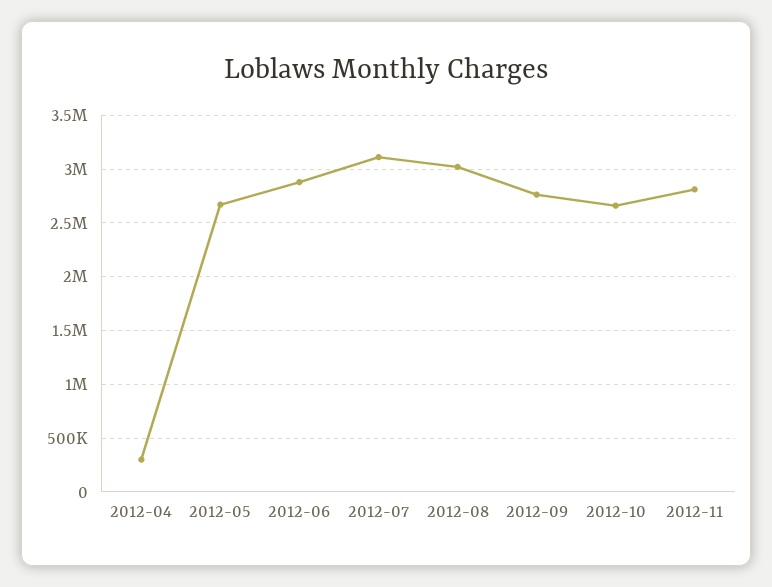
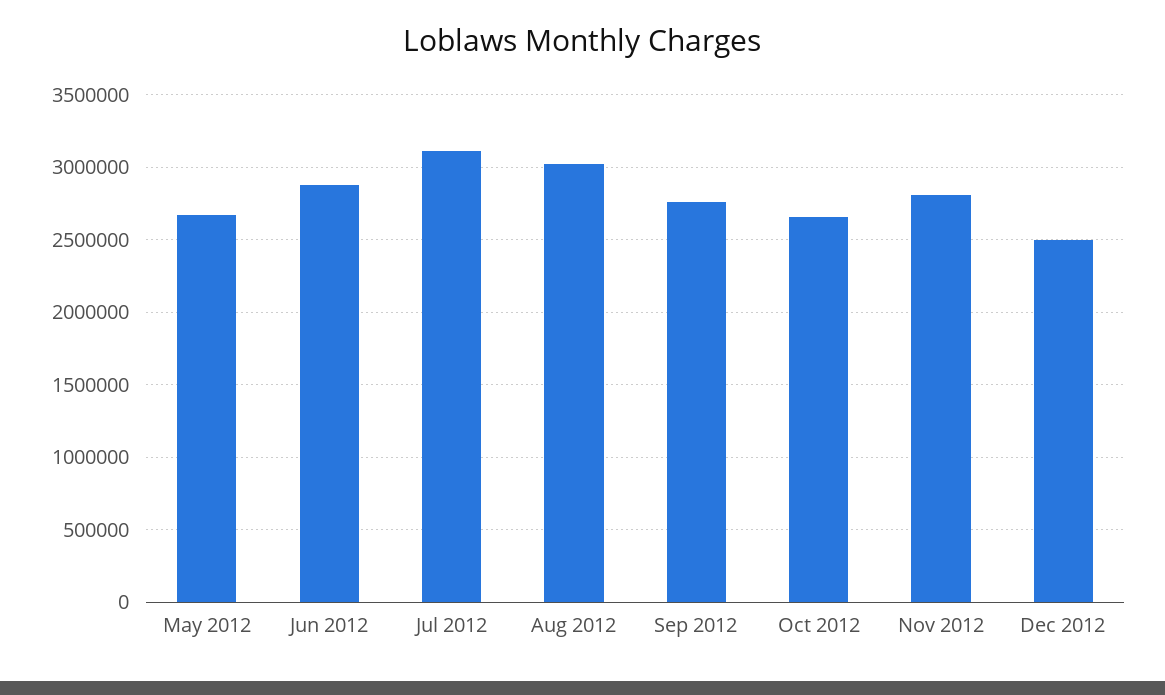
2012-04: 300000 -> none
Dec 2012: none -> 2500000

